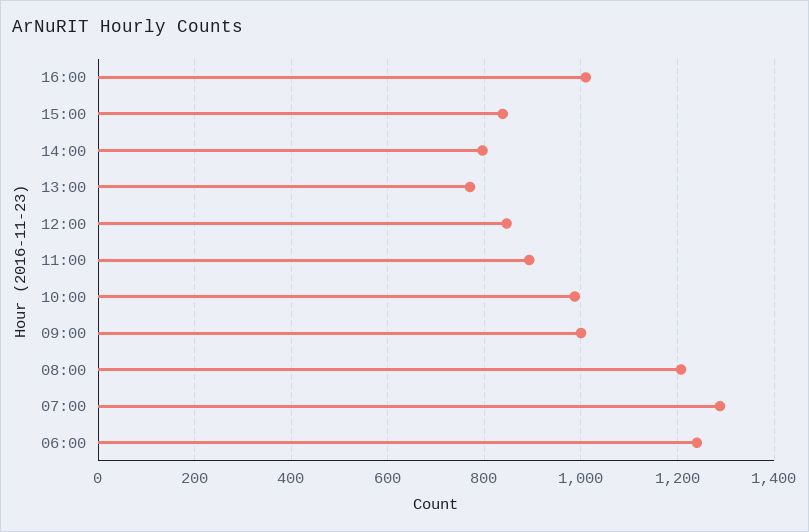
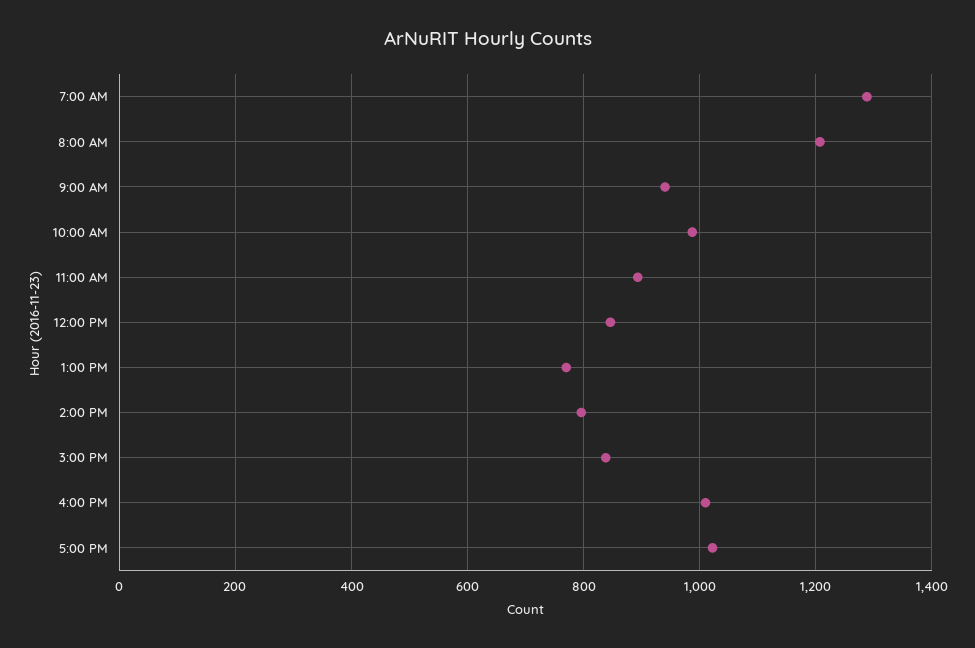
09:00: 1000 -> 940
06:00: 1240 -> none
5:00 PM: none -> 1020

